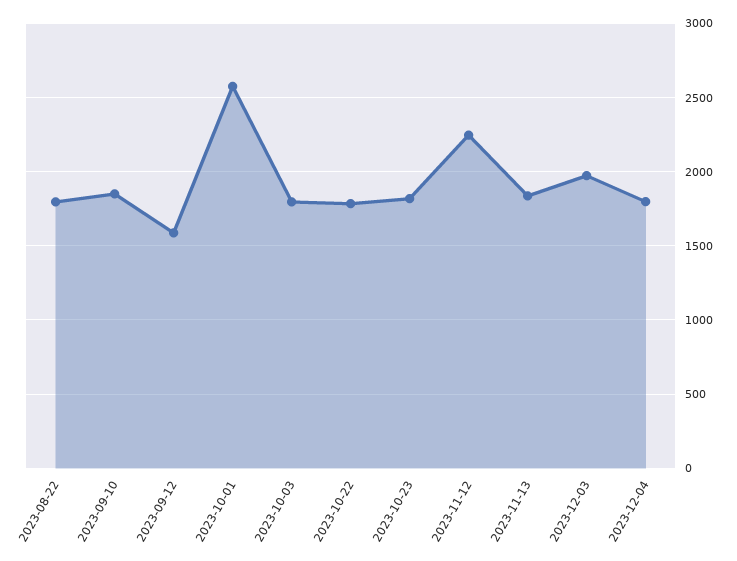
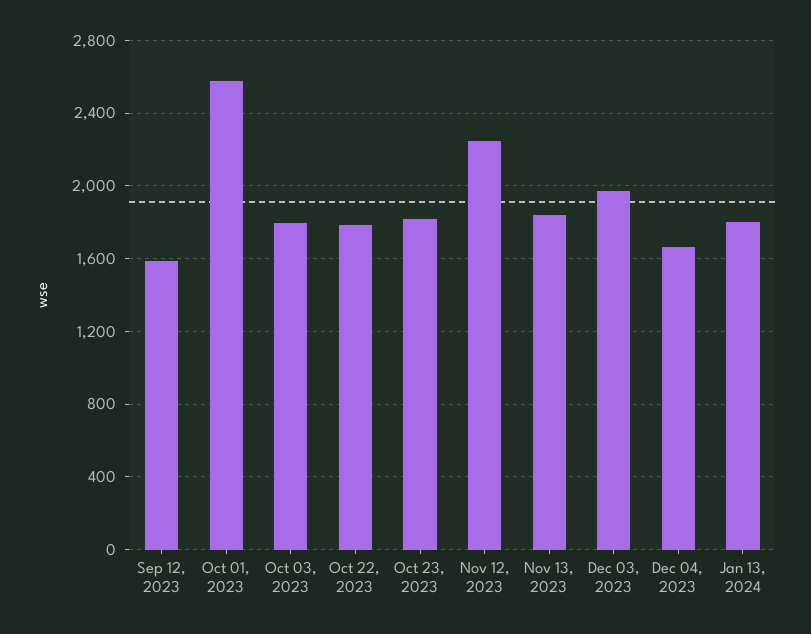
2023-08-22: 1800 -> none
2023-09-10: 1850 -> none
2023-12-04: 1800 -> 1650
Jan 13, 2024: none -> 1800

